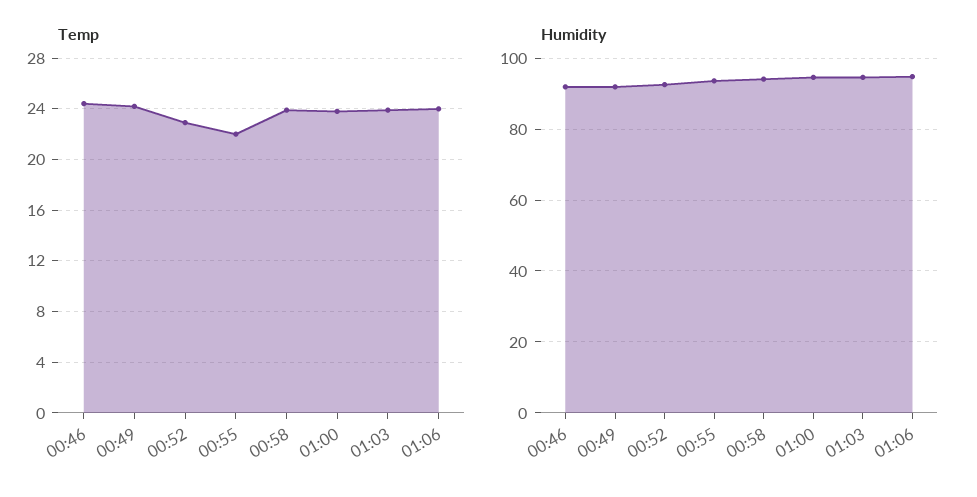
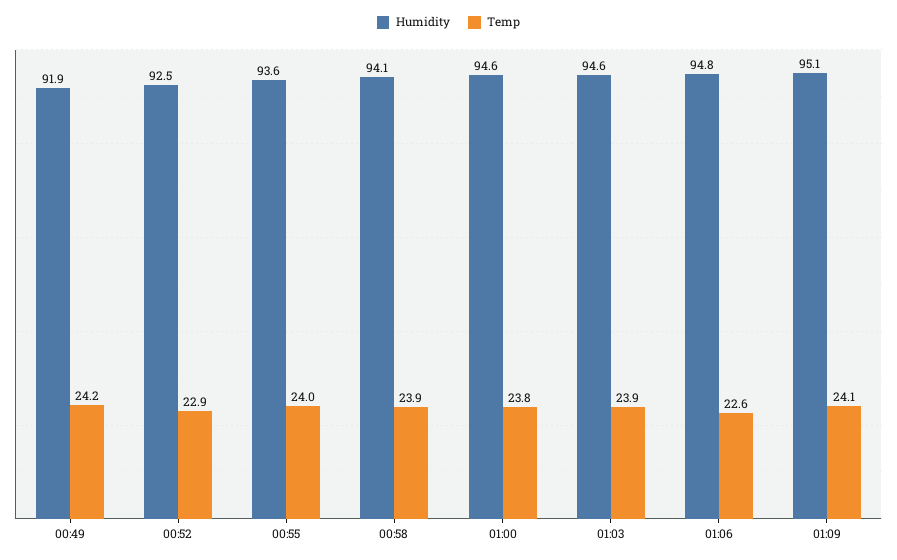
Temp, 00:46: 24.5 -> none
Temp, 00:55: 22 -> 24
Temp, 01:06: 24 -> 22.6
Humidity, 00:46: 92 -> none
Humidity, 01:09: none -> 95.1
Temp, 01:09: none -> 24.1

